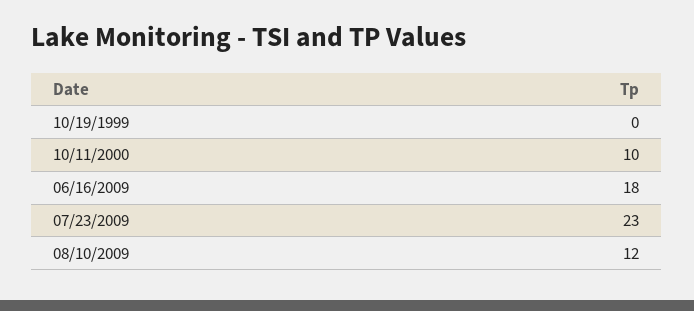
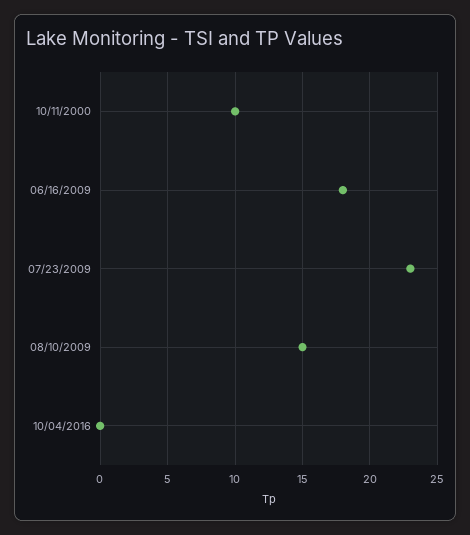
10/19/1999: 0 -> none
08/10/2009: 12 -> 15
10/04/2016: none -> 0

